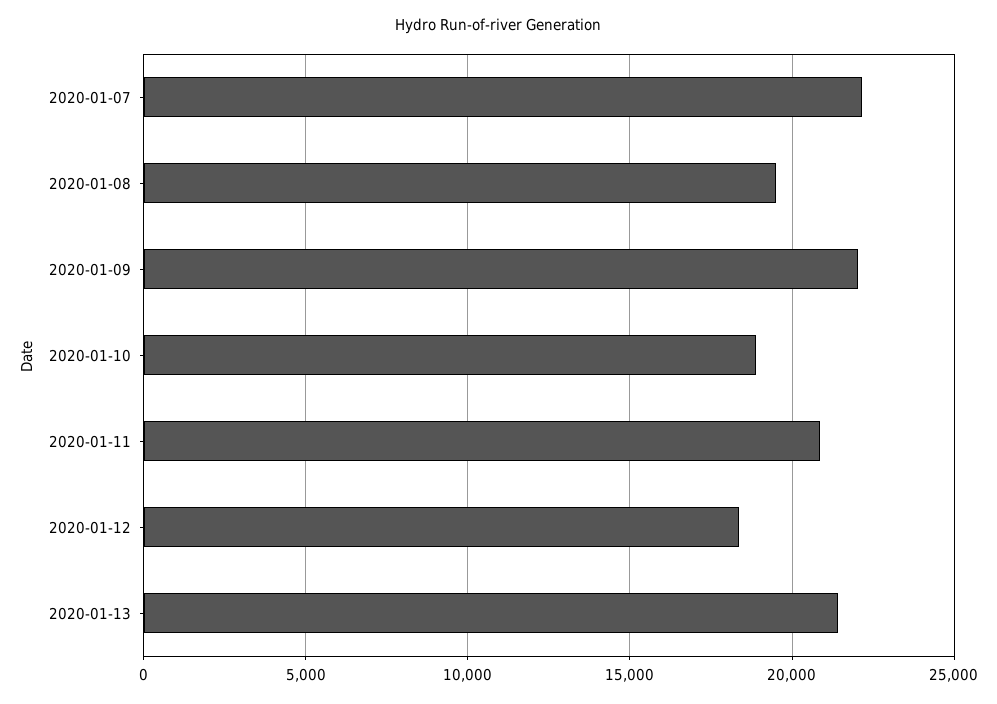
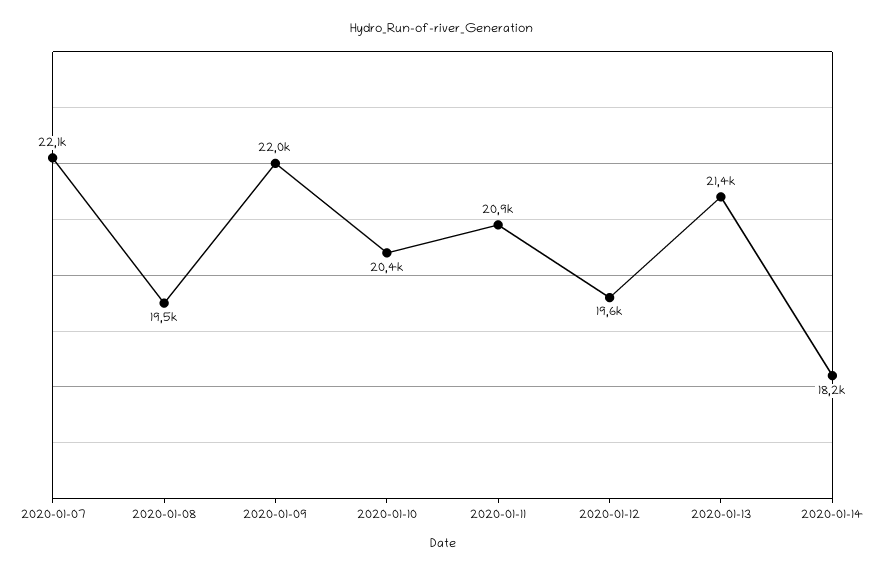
2020-01-10: 19000 -> 20400
2020-01-12: 18500 -> 19600
2020-01-14: none -> 18200

